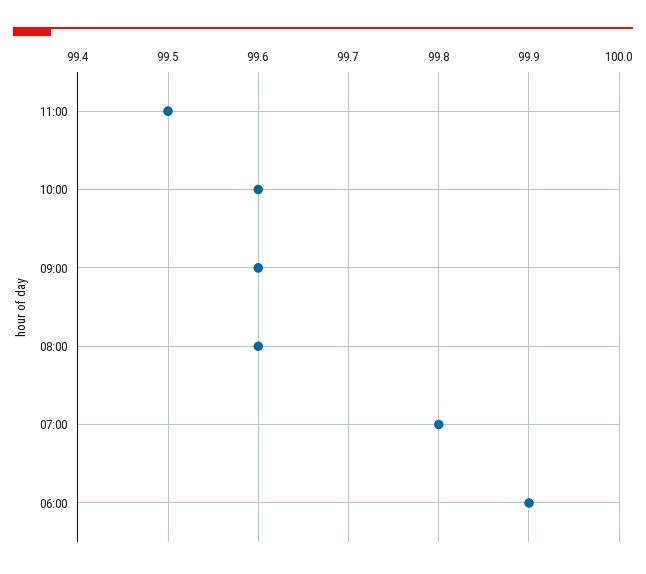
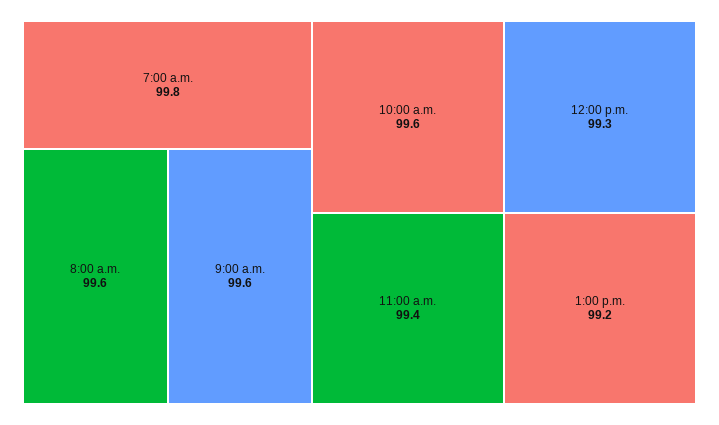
11:00: 99.5 -> 99.4
06:00: 99.9 -> none
12:00 p.m.: none -> 99.3
1:00 p.m.: none -> 99.2

